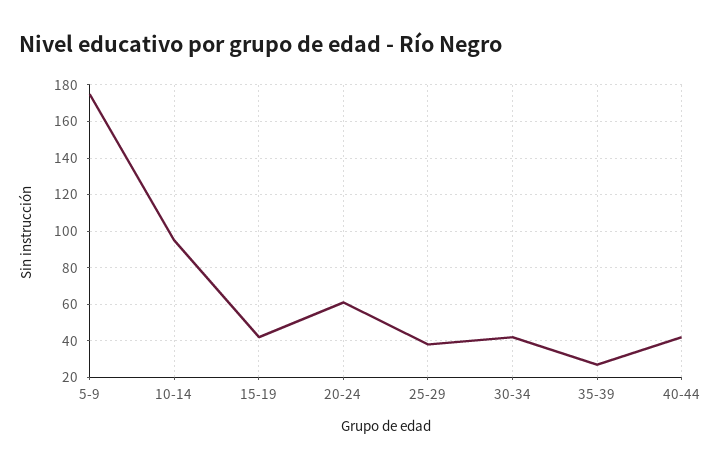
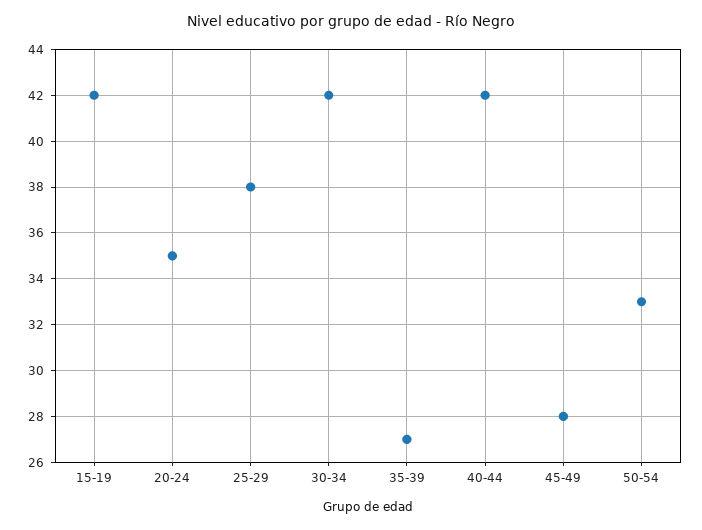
5-9: 175 -> none
10-14: 95 -> none
20-24: 60 -> 35
45-49: none -> 28
50-54: none -> 33

